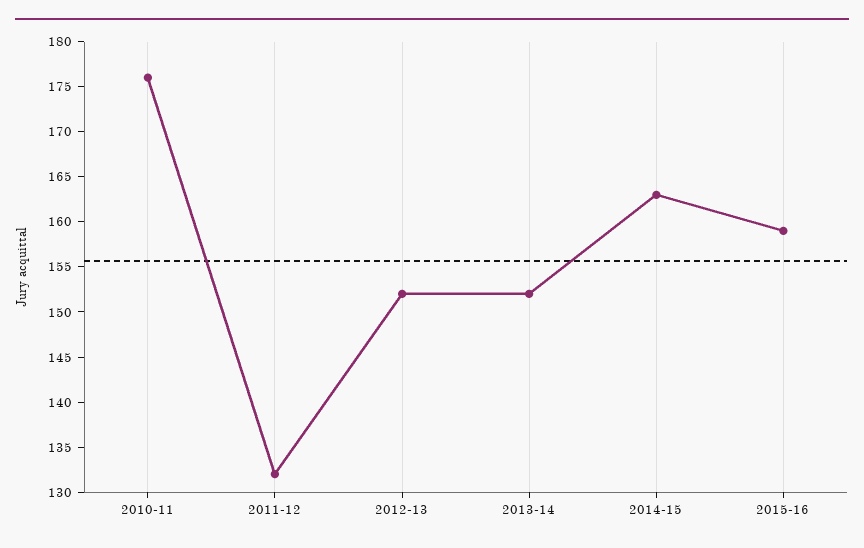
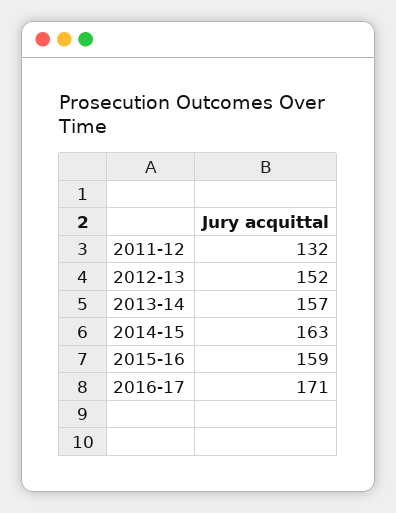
2010-11: 176 -> none
2013-14: 152 -> 157
2016-17: none -> 171

